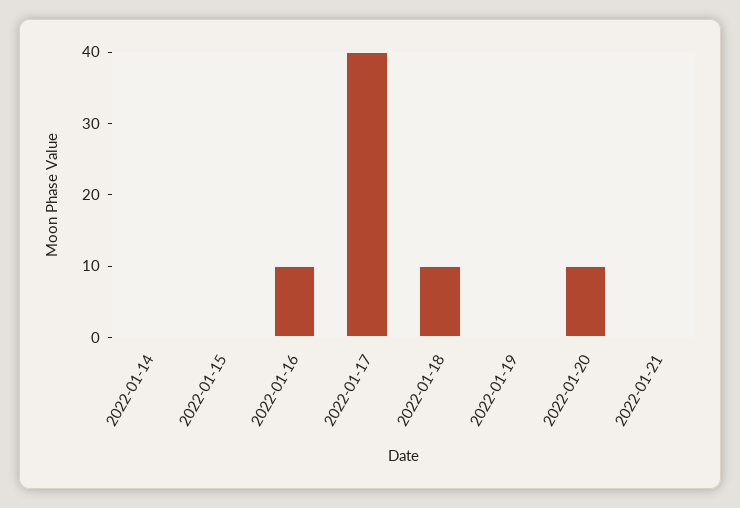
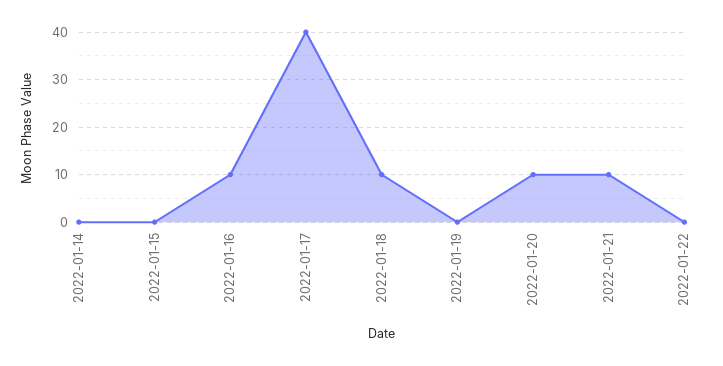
2022-01-21: 0 -> 10
2022-01-22: none -> 0

